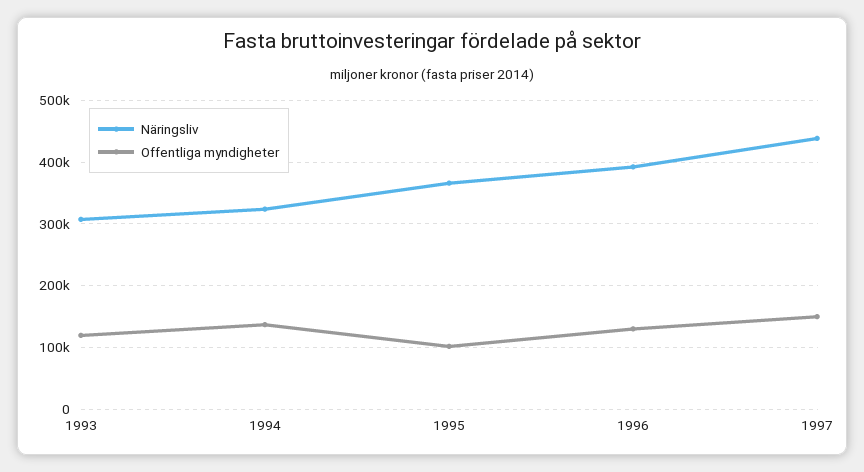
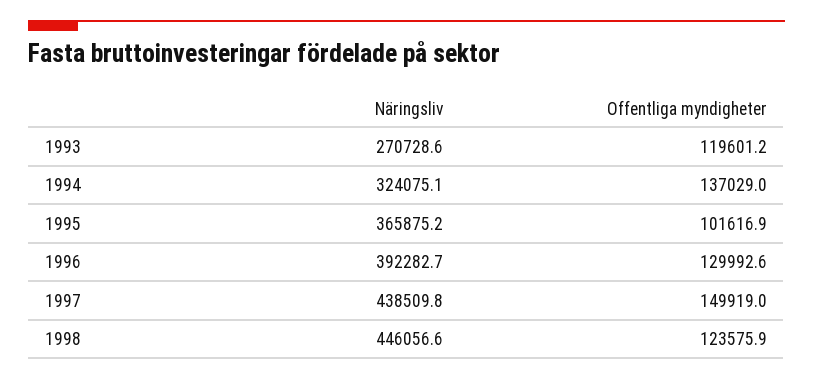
Näringsliv, 1993: 310000 -> 270728.6
Näringsliv, 1998: none -> 446056.6
Offentliga myndigheter, 1998: none -> 123575.9

